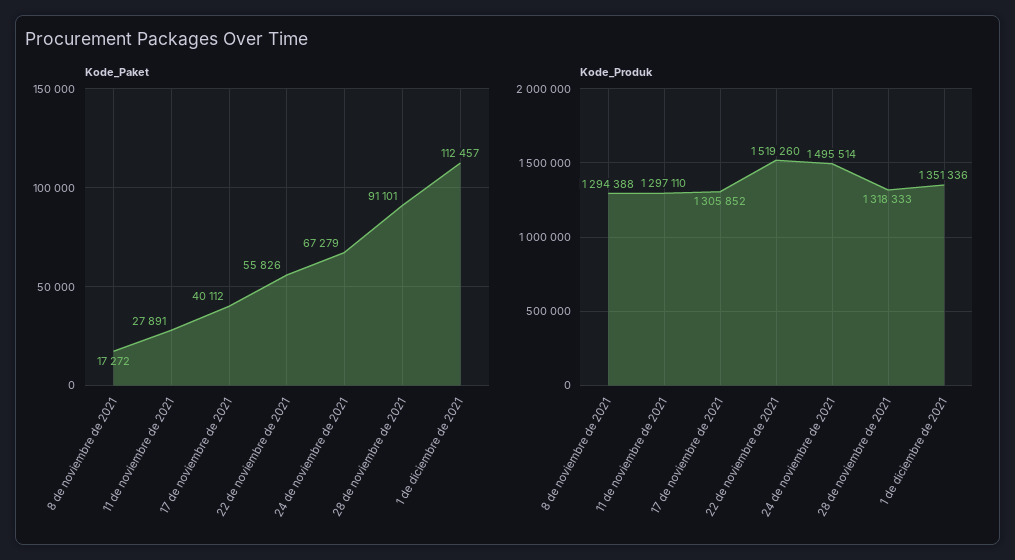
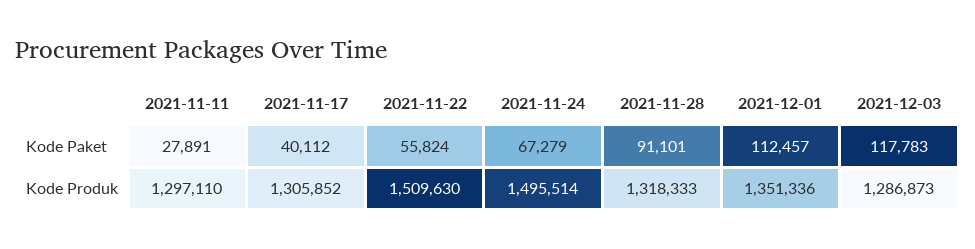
Kode_Paket, 8 de noviembre de 2021: 17272 -> none
Kode_Paket, 22 de noviembre de 2021: 55826 -> 55824
Kode_Produk, 8 de noviembre de 2021: 1294388 -> none
Kode_Produk, 22 de noviembre de 2021: 1519260 -> 1509630
Kode_Paket, 2021-12-03: none -> 117783
Kode_Produk, 2021-12-03: none -> 1286873

